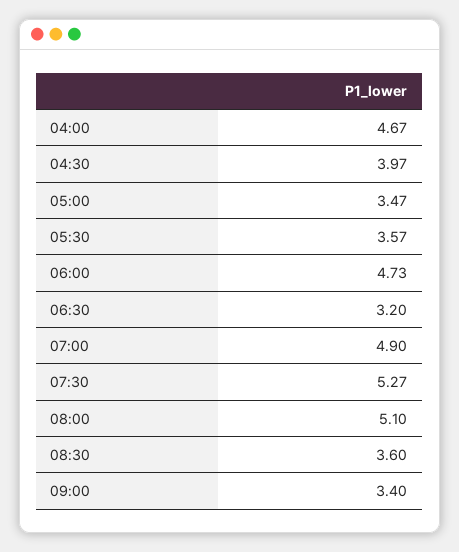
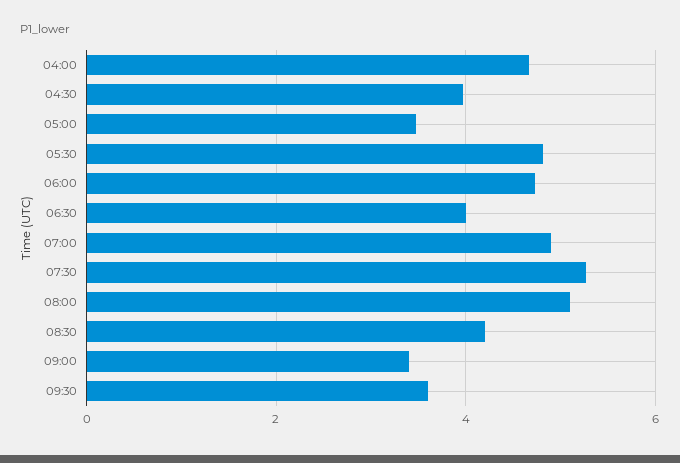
05:30: 3.57 -> 4.8
06:30: 3.2 -> 4
08:30: 3.6 -> 4.2
09:30: none -> 3.6

